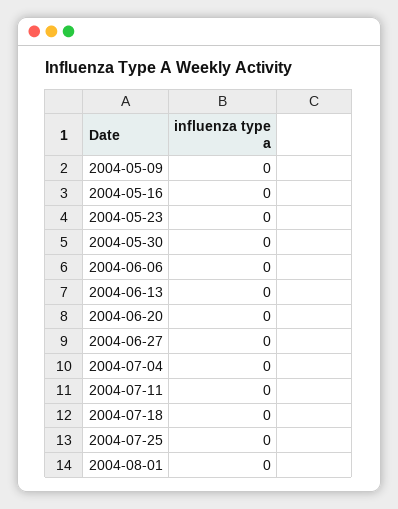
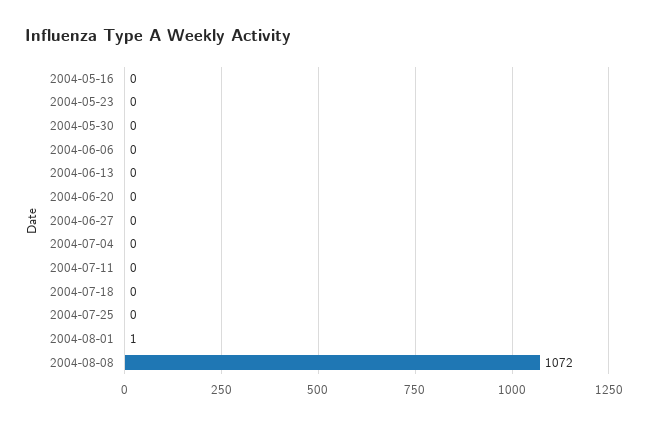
2004-05-09: 0 -> none
2004-08-01: 0 -> 1
2004-08-08: none -> 1072

